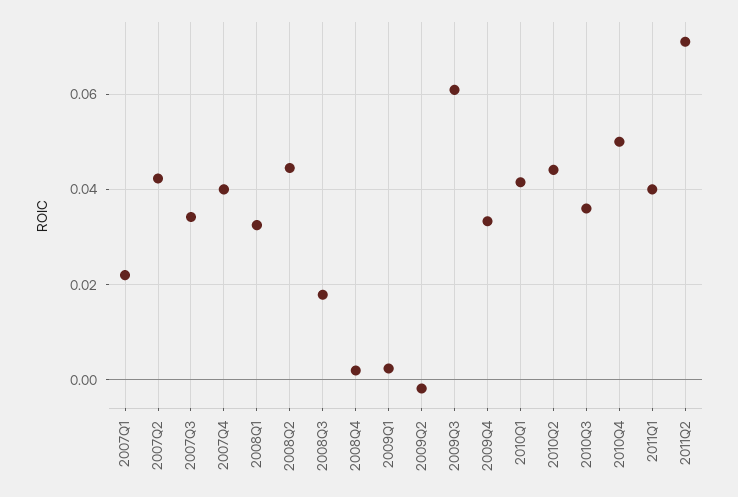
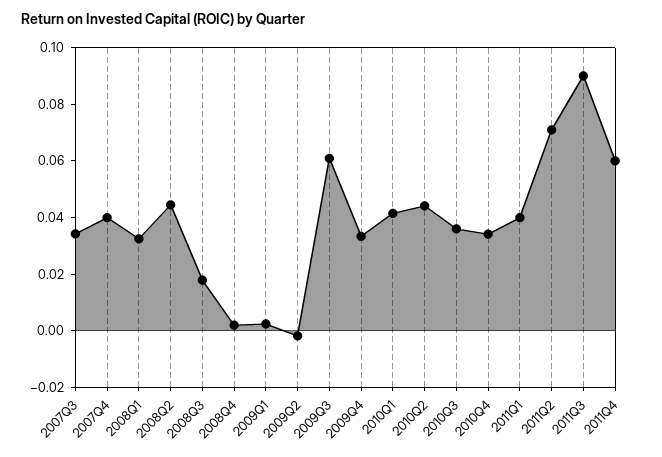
2007Q1: 0.022 -> none
2007Q2: 0.042 -> none
2010Q4: 0.05 -> 0.035
2011Q3: none -> 0.09
2011Q4: none -> 0.06

